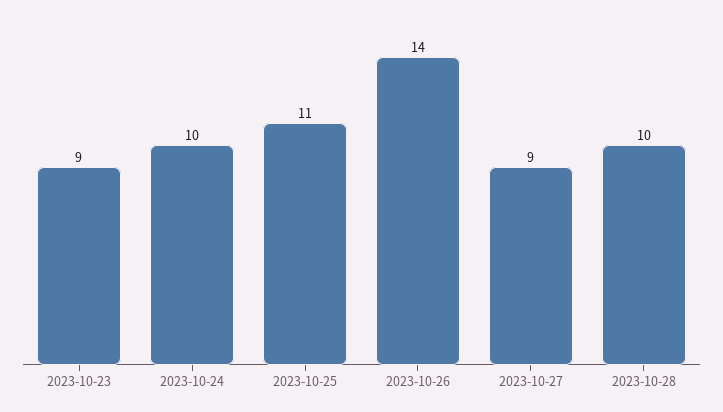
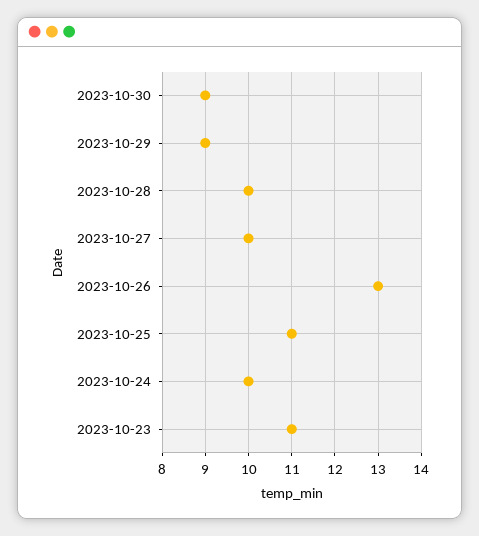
2023-10-23: 9 -> 11
2023-10-26: 14 -> 13
2023-10-27: 9 -> 10
2023-10-30: none -> 9
2023-10-29: none -> 9

